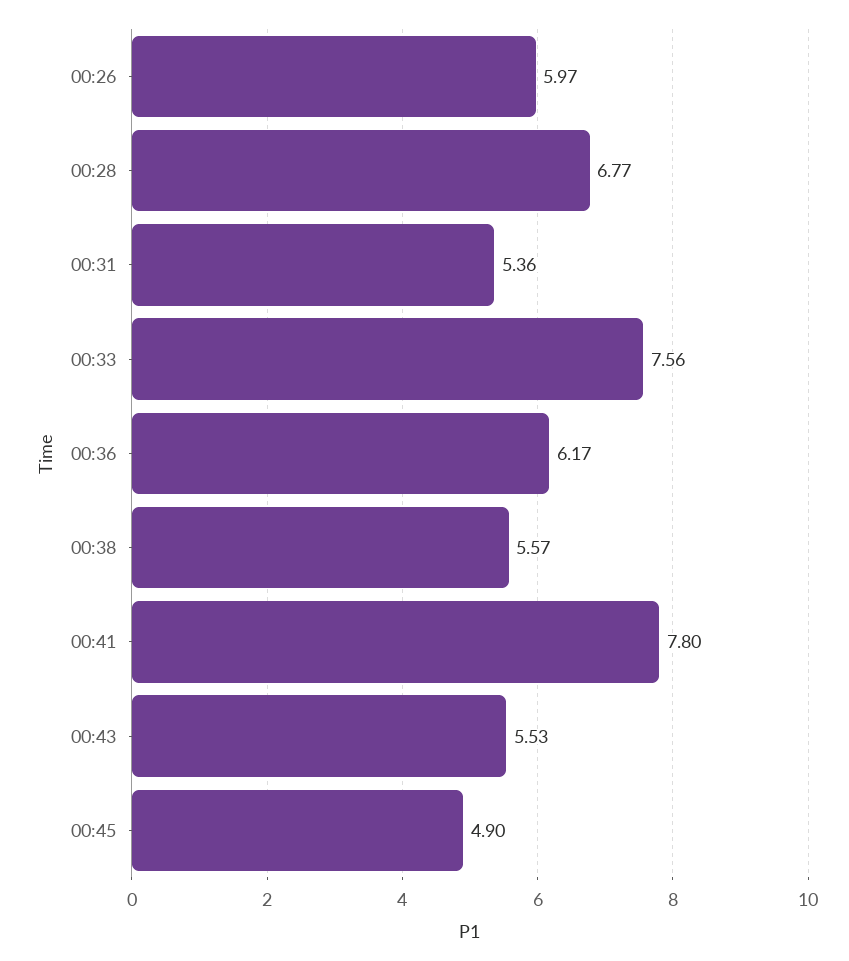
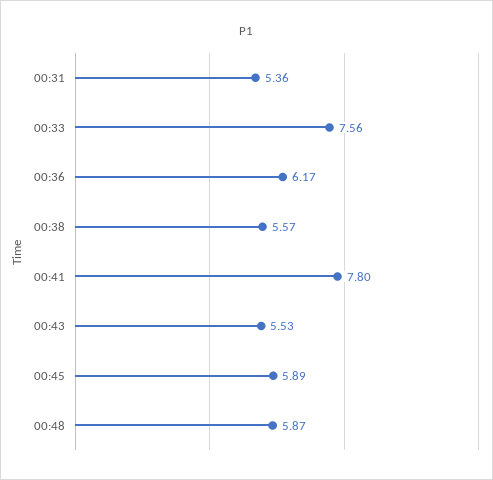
00:26: 5.97 -> none
00:28: 6.77 -> none
00:45: 4.9 -> 5.89
00:48: none -> 5.87

